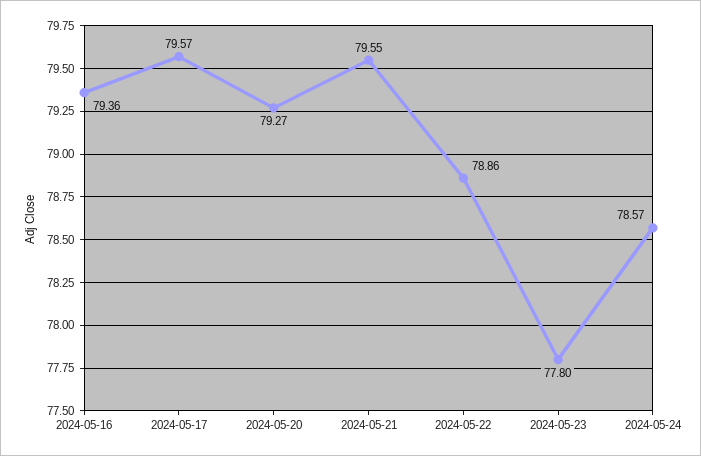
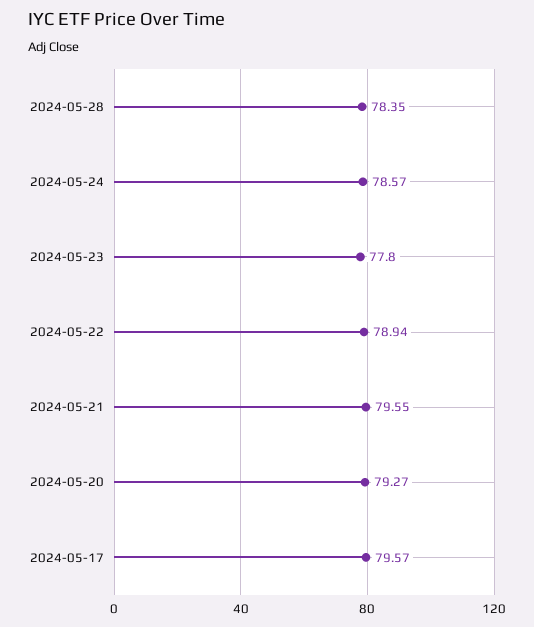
2024-05-16: 79.36 -> none
2024-05-22: 78.86 -> 78.94
2024-05-28: none -> 78.35

